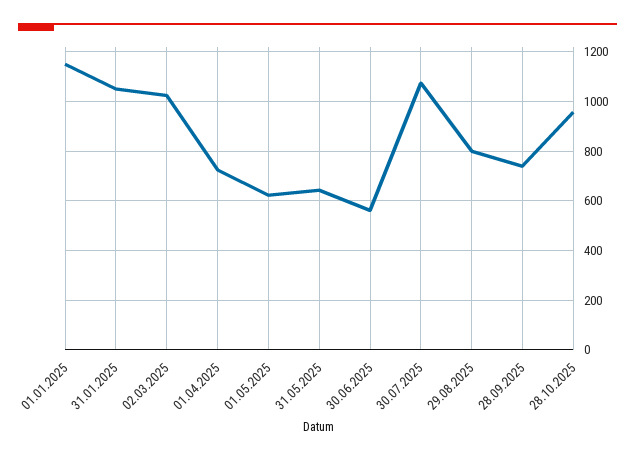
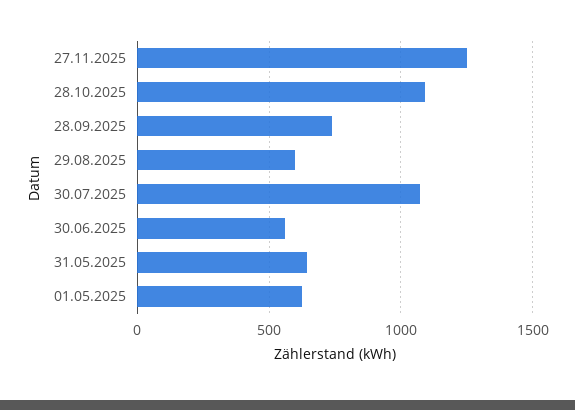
01.01.2025: 1150 -> none
31.01.2025: 1050 -> none
02.03.2025: 1025 -> none
01.04.2025: 725 -> none
29.08.2025: 800 -> 600
28.10.2025: 950 -> 1100
27.11.2025: none -> 1250

